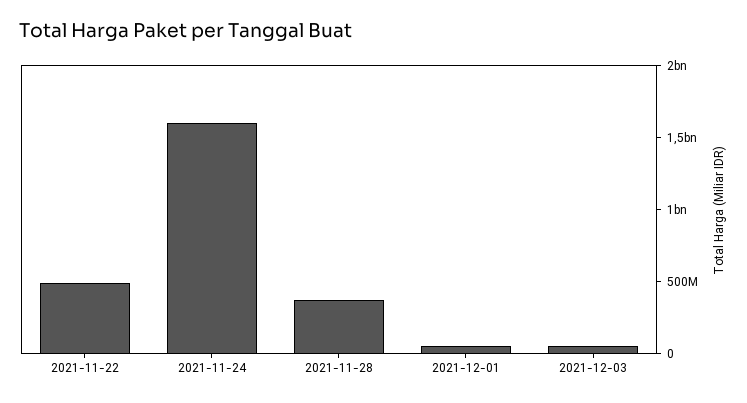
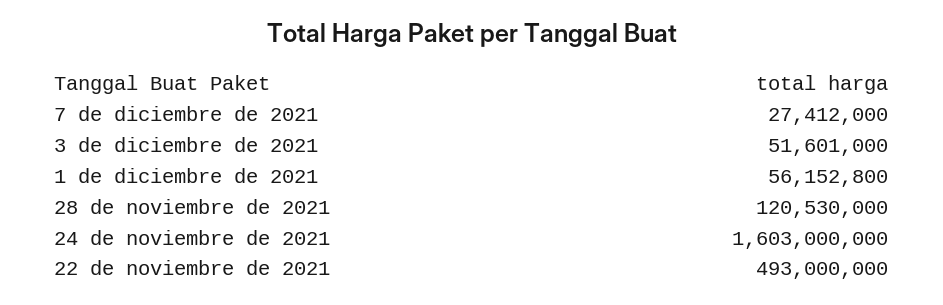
2021-11-28: 400000000 -> 120530000
7 de diciembre de 2021: none -> 27412000

